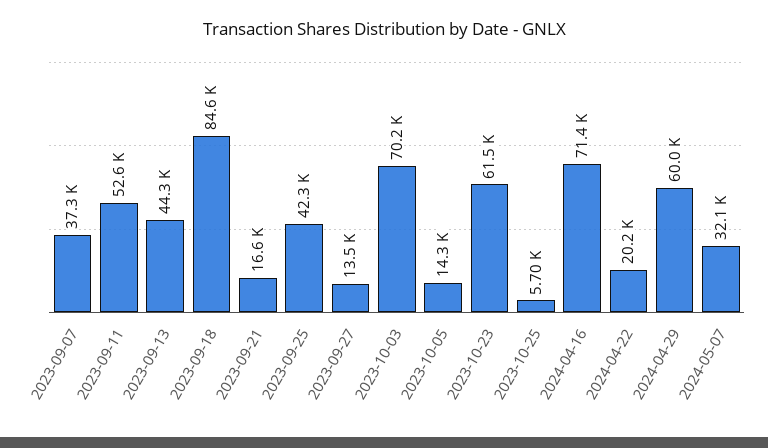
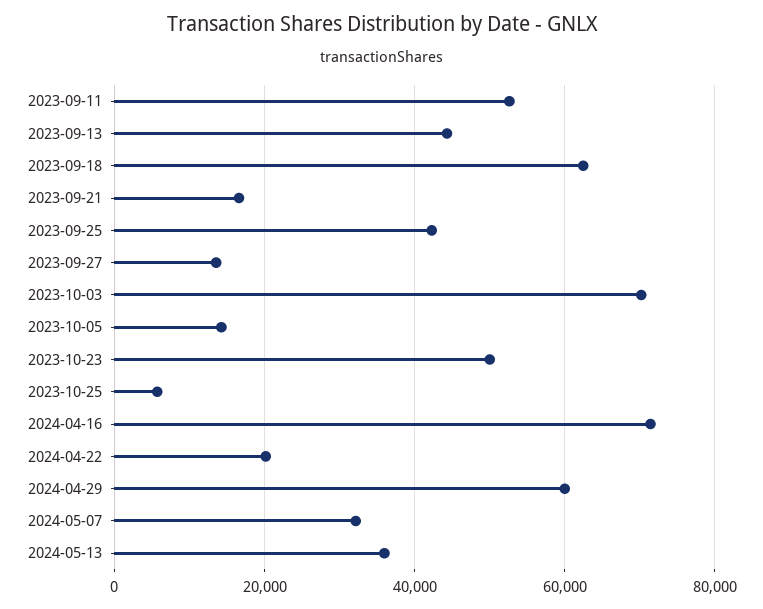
2023-09-07: 37300 -> none
2023-09-18: 84600 -> 62000
2023-10-23: 61500 -> 50000
2024-05-13: none -> 36000

